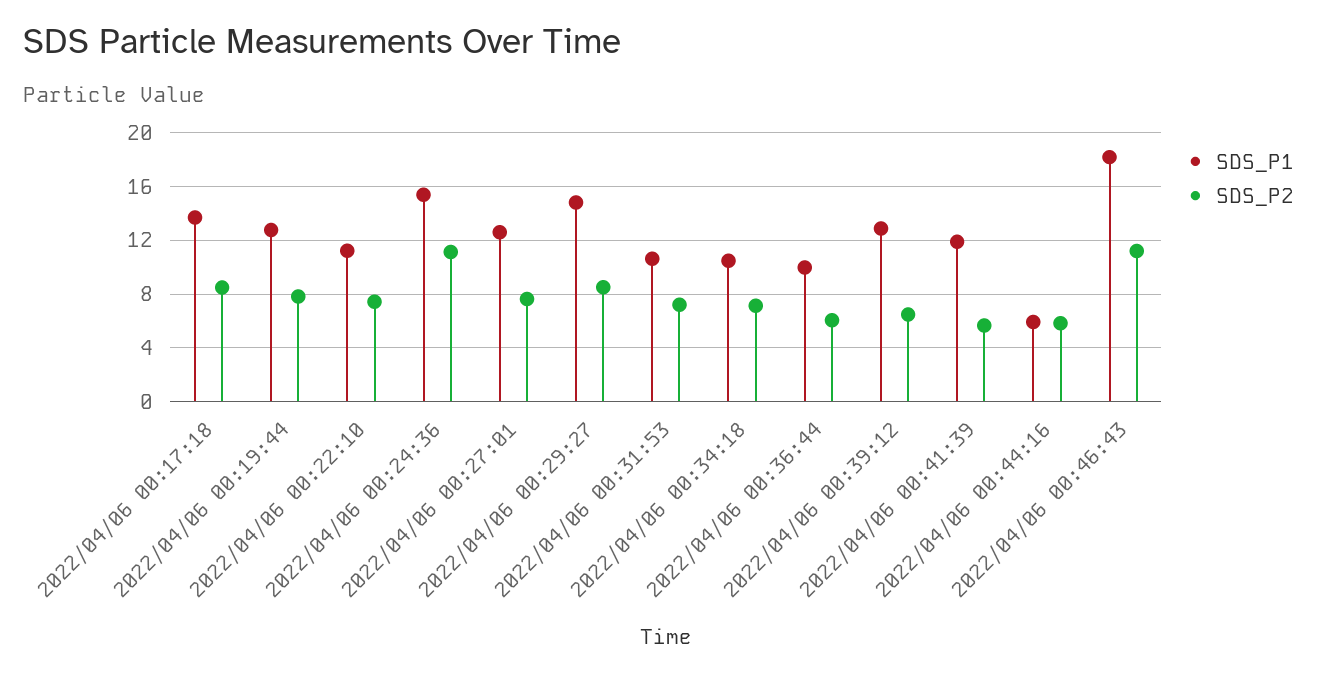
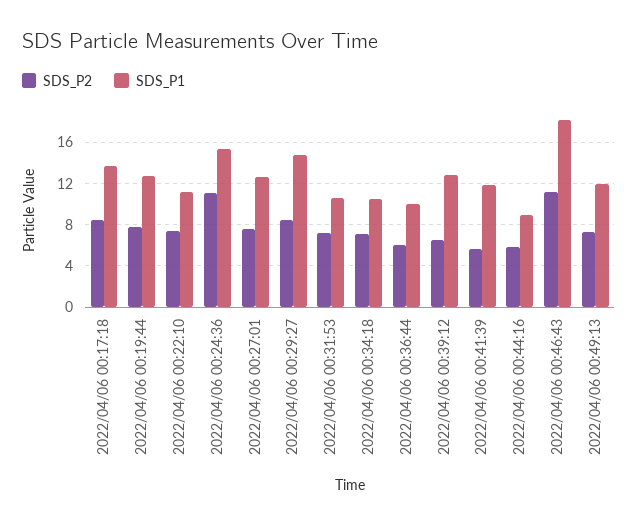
SDS_P1, 2022/04/06 00:44:16: 6 -> 9
SDS_P2, 2022/04/06 00:49:13: none -> 7
SDS_P1, 2022/04/06 00:49:13: none -> 12

